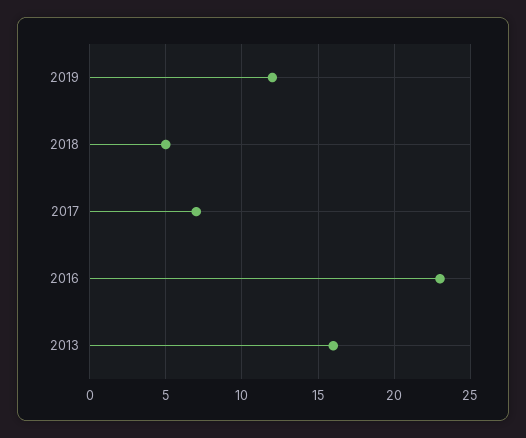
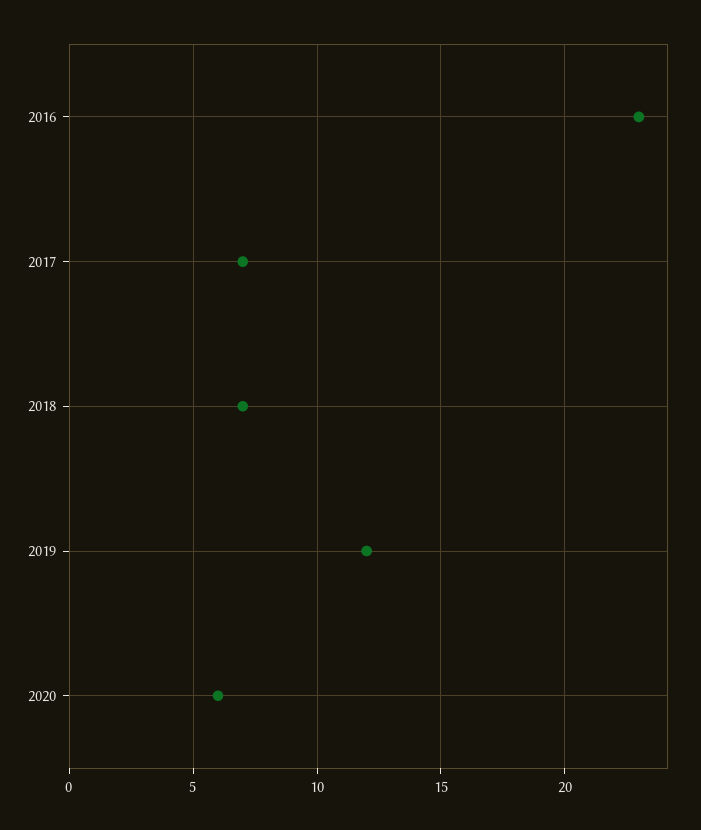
2018: 5 -> 7
2013: 16 -> none
2020: none -> 6

